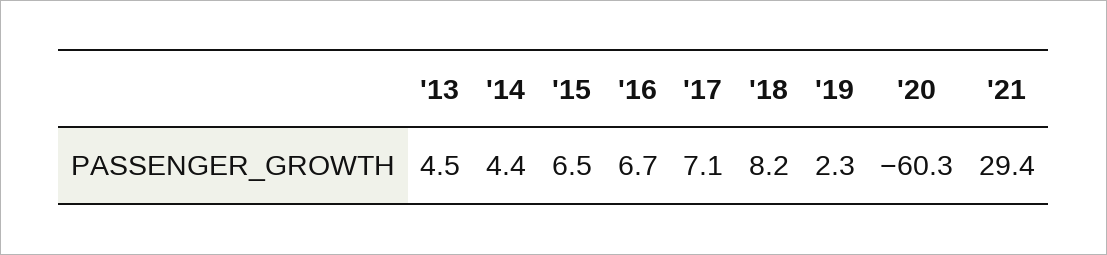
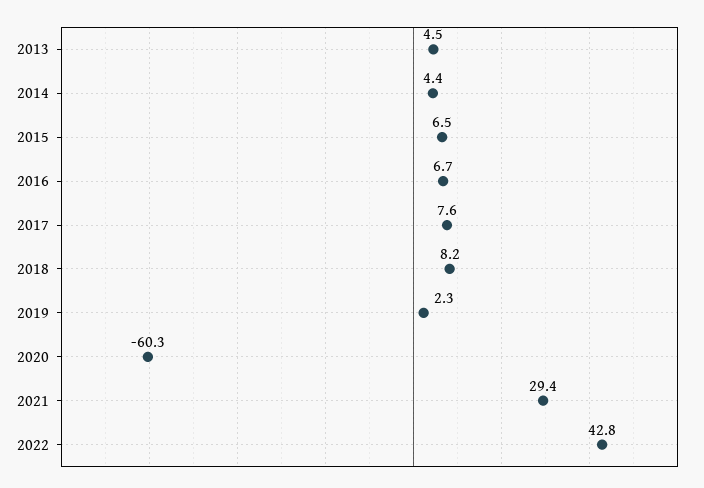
'17: 7.1 -> 7.6
2022: none -> 42.8

